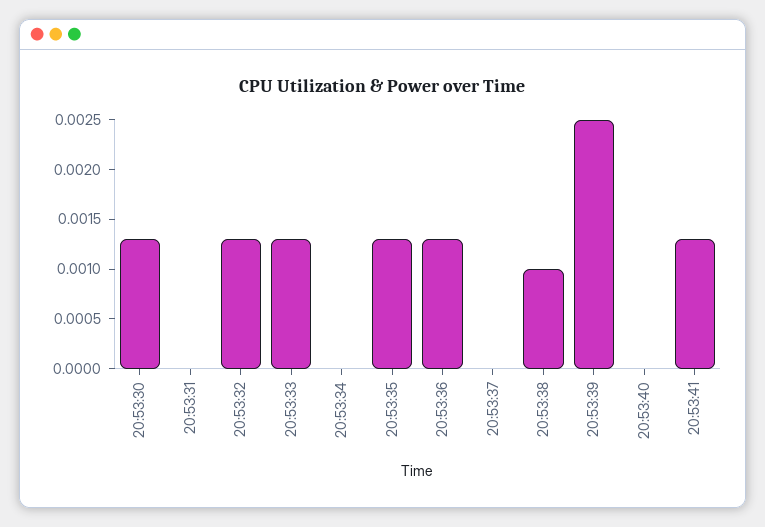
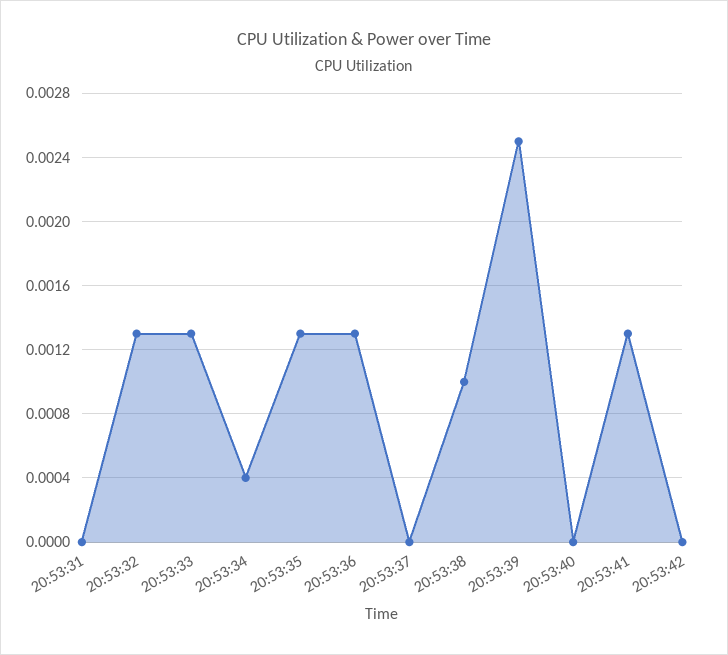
20:53:30: 0.0013 -> none
20:53:34: 0 -> 0.0004
20:53:42: none -> 0

